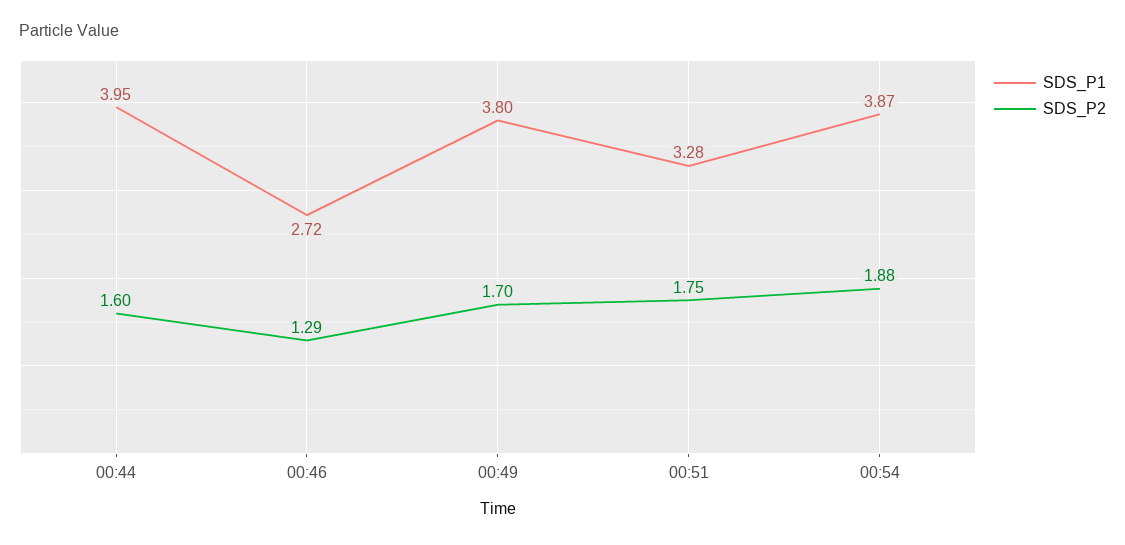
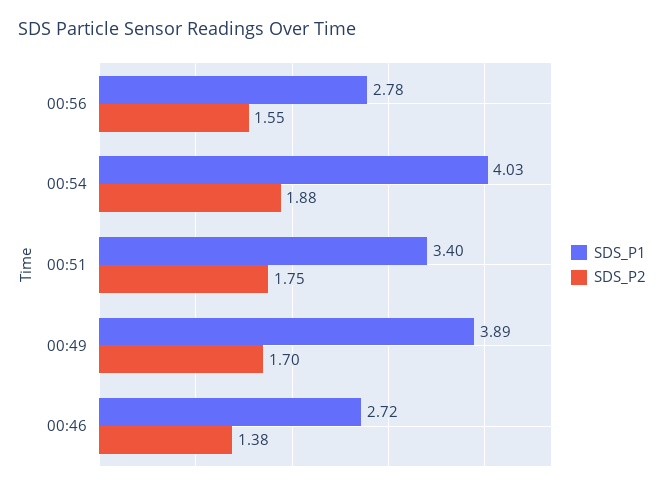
SDS_P1, 00:44: 3.95 -> none
SDS_P2, 00:44: 1.6 -> none
SDS_P2, 00:46: 1.29 -> 1.38
SDS_P1, 00:49: 3.8 -> 3.89
SDS_P1, 00:51: 3.28 -> 3.4
SDS_P1, 00:54: 3.87 -> 4.03
SDS_P1, 00:56: none -> 2.78
SDS_P2, 00:56: none -> 1.55

